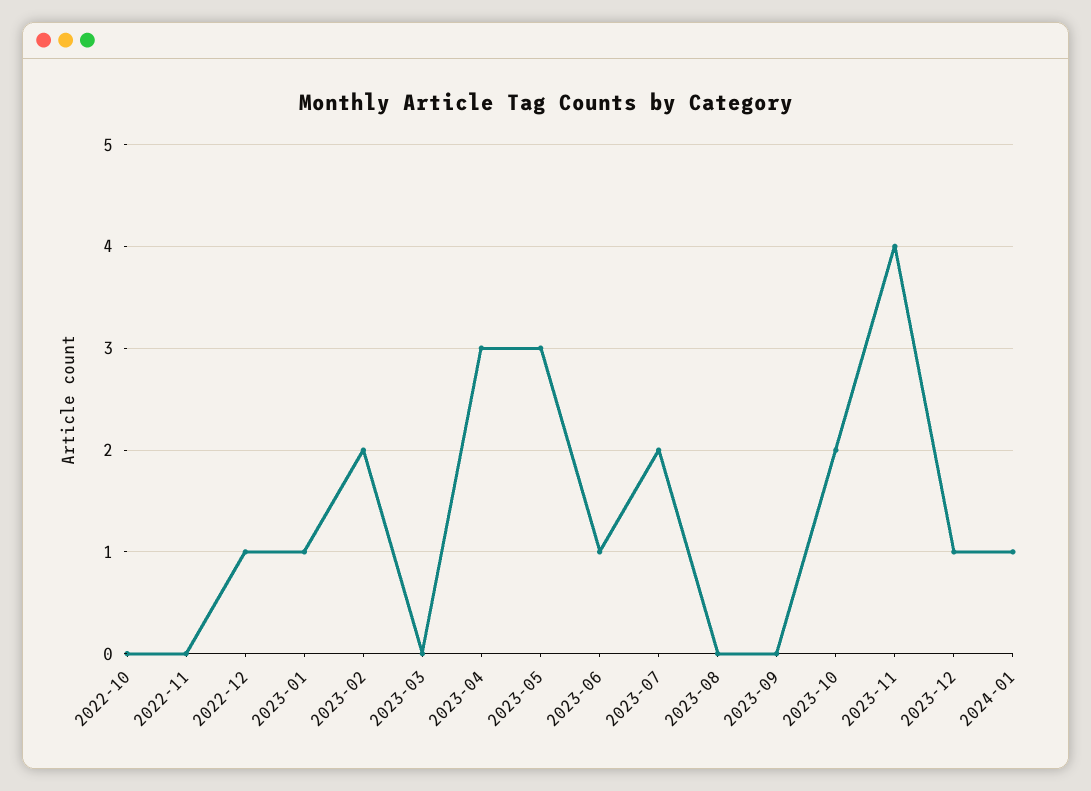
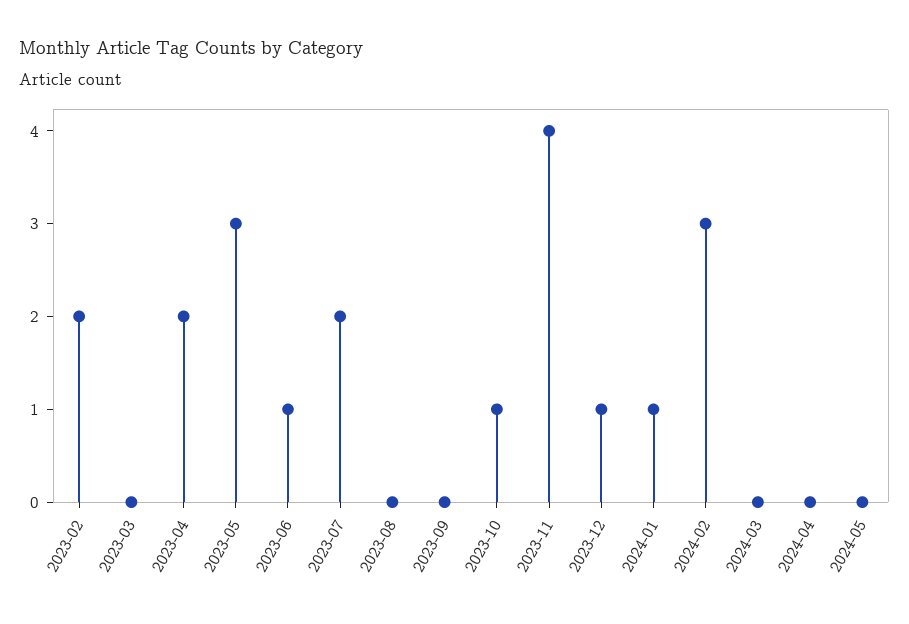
2022-10: 0 -> none
2022-11: 0 -> none
2022-12: 1 -> none
2023-01: 1 -> none
2023-04: 3 -> 2
2023-10: 2 -> 1
2024-02: none -> 3
2024-03: none -> 0
2024-04: none -> 0
2024-05: none -> 0

